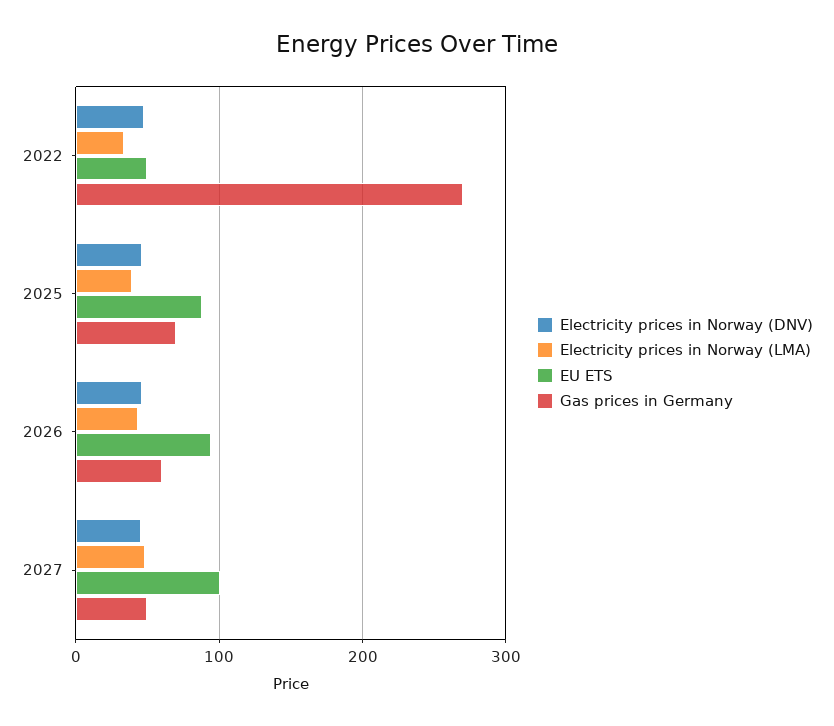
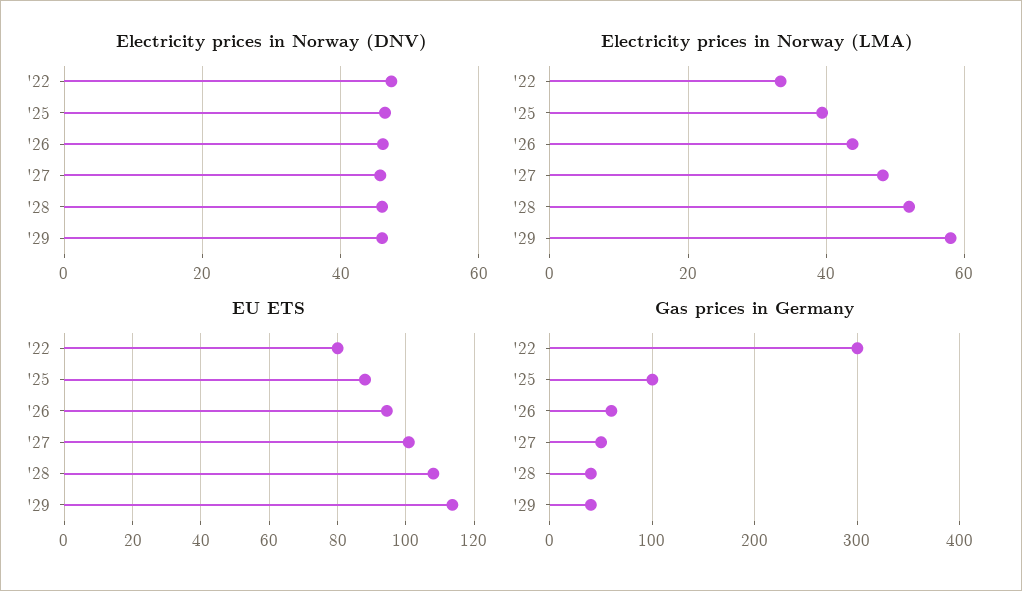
EU ETS, 2022: 50 -> 80
Gas prices in Germany, 2022: 270 -> 300
Gas prices in Germany, 2025: 70 -> 100
Electricity prices in Norway (DNV), '28: none -> 46
Electricity prices in Norway (DNV), '29: none -> 46
Electricity prices in Norway (LMA), '28: none -> 52
Electricity prices in Norway (LMA), '29: none -> 58
EU ETS, '28: none -> 108
EU ETS, '29: none -> 114
Gas prices in Germany, '28: none -> 40
Gas prices in Germany, '29: none -> 40

